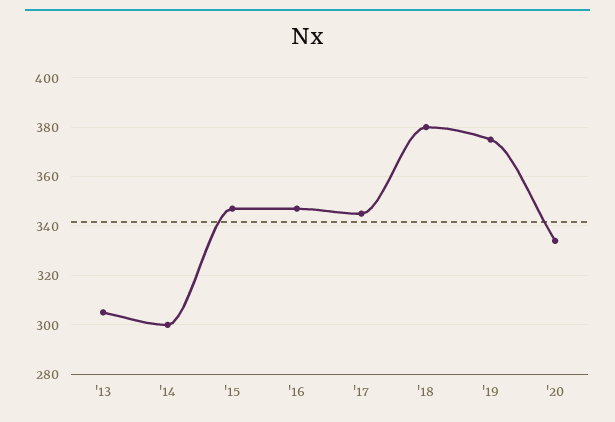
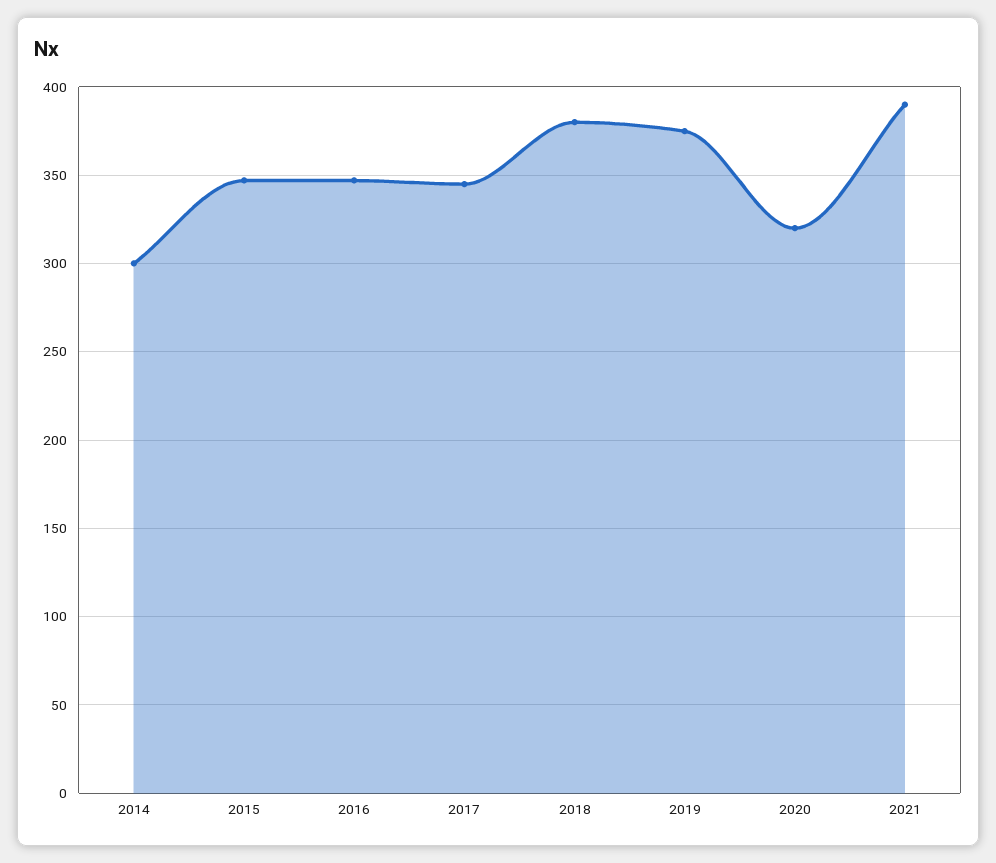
'13: 305 -> none
'20: 335 -> 320
2021: none -> 390

